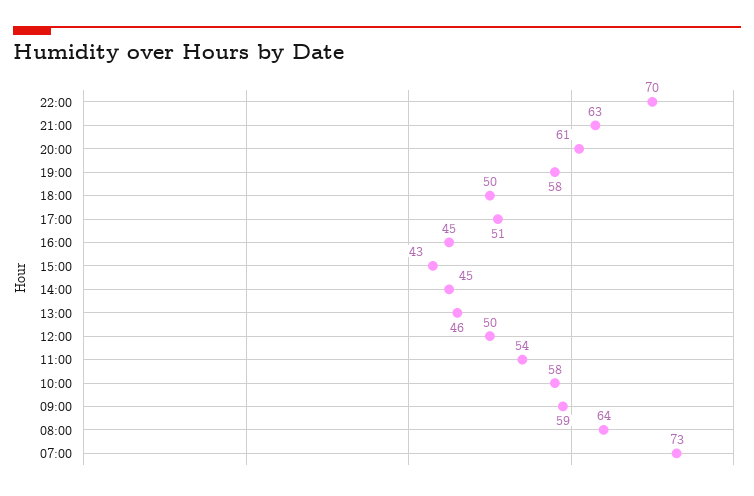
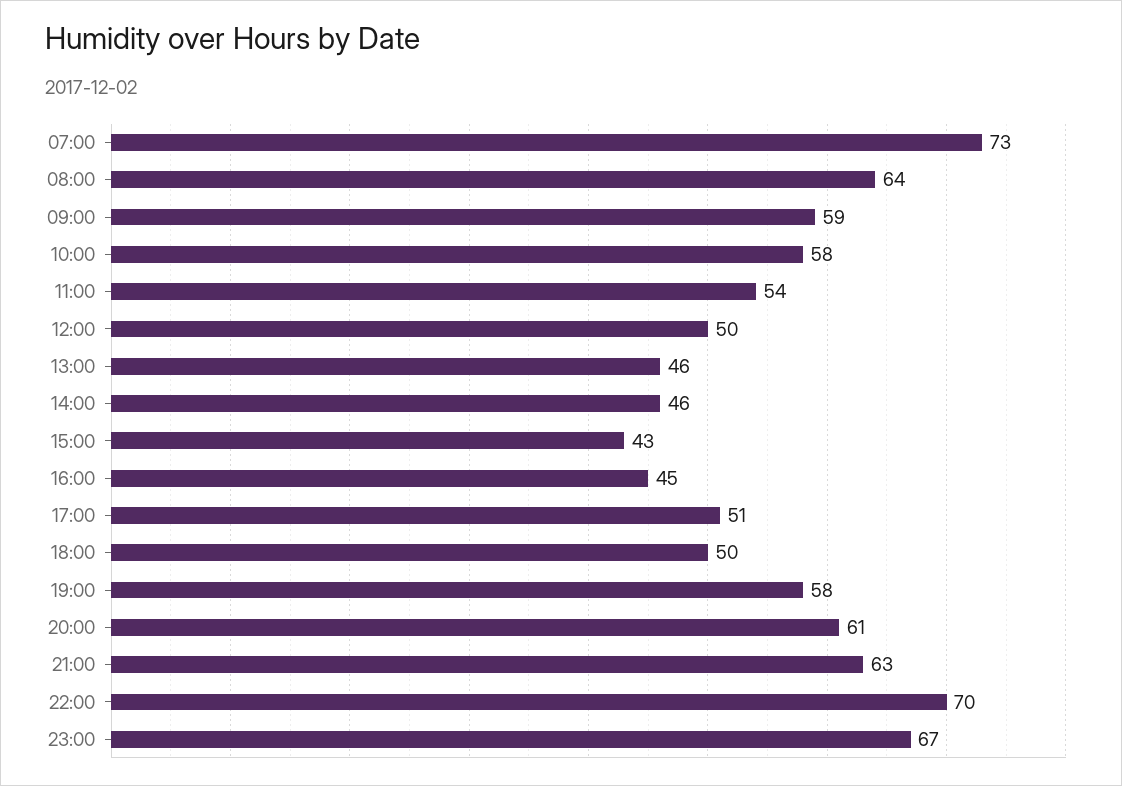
14:00: 45 -> 46
23:00: none -> 67

